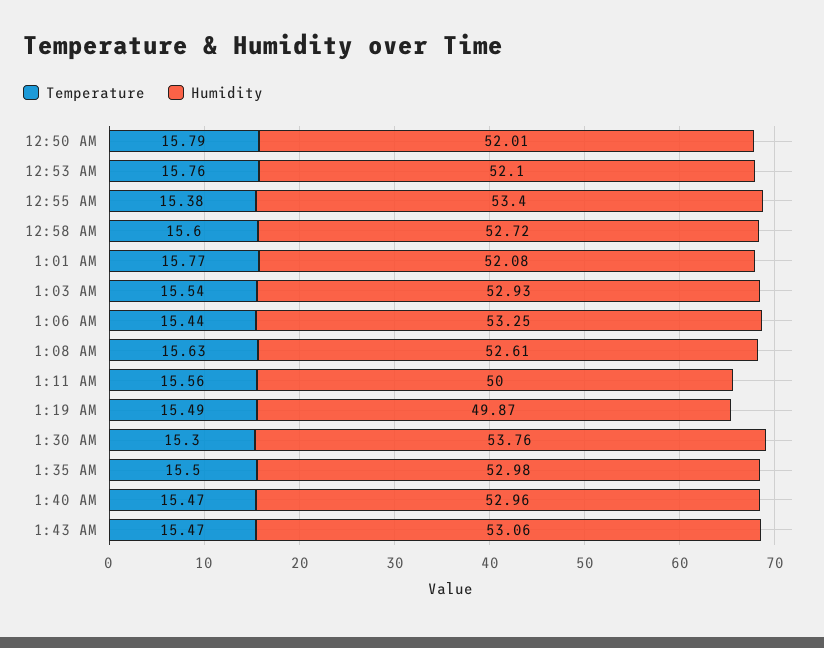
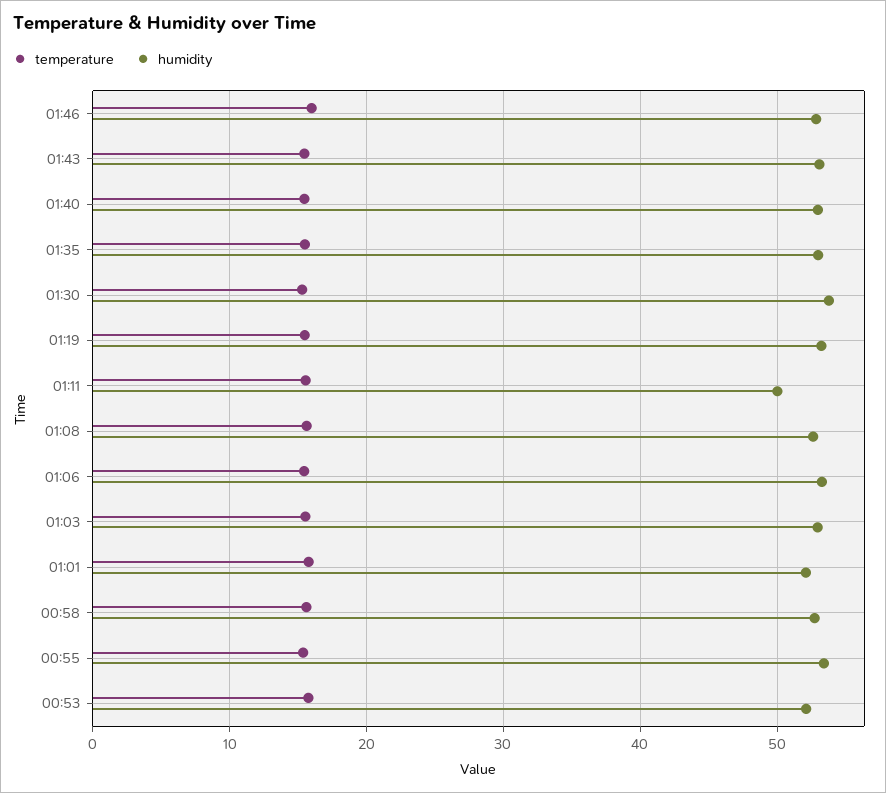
Temperature, 12:50 AM: 15.79 -> none
Humidity, 12:50 AM: 52.01 -> none
Humidity, 1:19 AM: 49.87 -> 53
Temperature, 01:46: none -> 16
Humidity, 01:46: none -> 53

